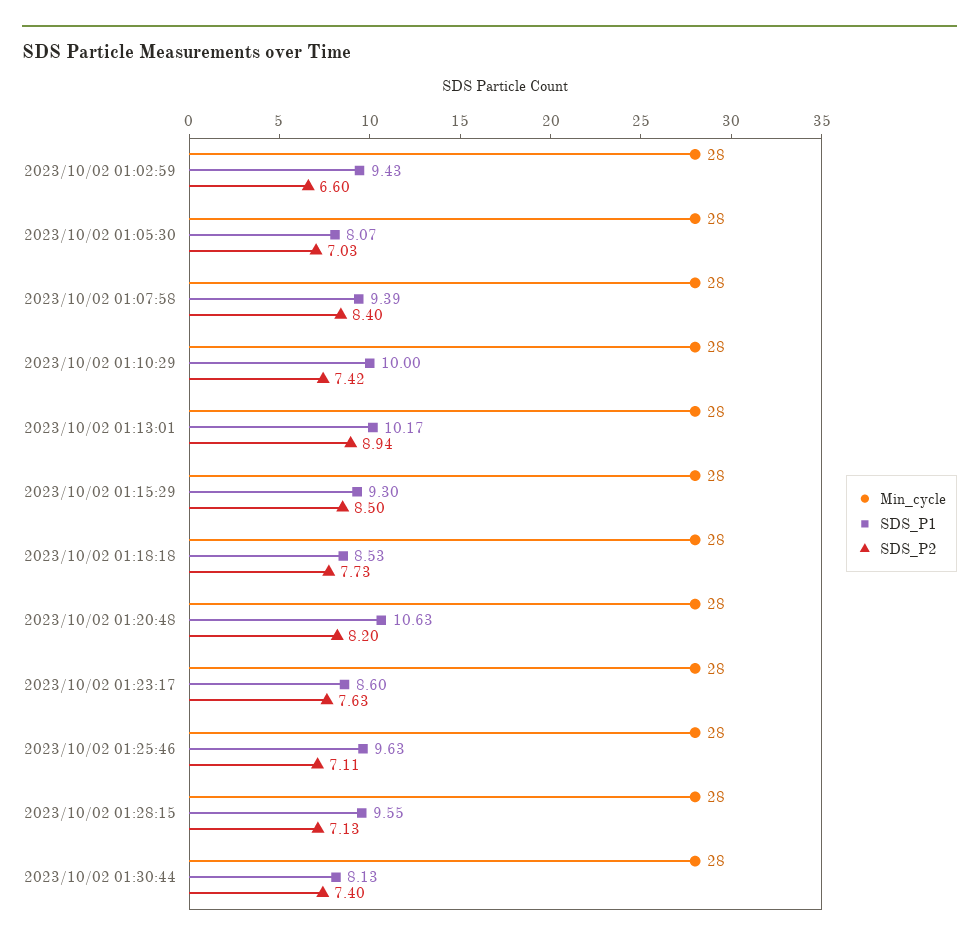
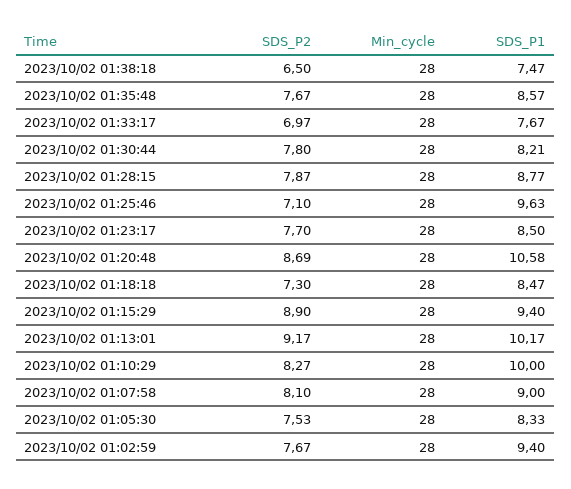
SDS_P1, 2023/10/02 01:02:59: 9.43 -> 9.4
SDS_P2, 2023/10/02 01:02:59: 6.6 -> 7.67
SDS_P1, 2023/10/02 01:05:30: 8.07 -> 8.33
SDS_P2, 2023/10/02 01:05:30: 7.03 -> 7.53
SDS_P1, 2023/10/02 01:07:58: 9.39 -> 9
SDS_P2, 2023/10/02 01:07:58: 8.4 -> 8.1
SDS_P2, 2023/10/02 01:10:29: 7.42 -> 8.27
SDS_P2, 2023/10/02 01:13:01: 8.94 -> 9.17
SDS_P1, 2023/10/02 01:15:29: 9.3 -> 9.4
SDS_P2, 2023/10/02 01:15:29: 8.5 -> 8.9
SDS_P1, 2023/10/02 01:18:18: 8.53 -> 8.47
SDS_P2, 2023/10/02 01:18:18: 7.73 -> 7.3
SDS_P1, 2023/10/02 01:20:48: 10.63 -> 10.58
SDS_P2, 2023/10/02 01:20:48: 8.2 -> 8.69
SDS_P1, 2023/10/02 01:23:17: 8.6 -> 8.5
SDS_P2, 2023/10/02 01:23:17: 7.63 -> 7.7
SDS_P2, 2023/10/02 01:25:46: 7.11 -> 7.1
SDS_P1, 2023/10/02 01:28:15: 9.55 -> 8.77
SDS_P2, 2023/10/02 01:28:15: 7.13 -> 7.87
SDS_P1, 2023/10/02 01:30:44: 8.13 -> 8.21
SDS_P2, 2023/10/02 01:30:44: 7.4 -> 7.8
SDS_P2, 2023/10/02 01:38:18: none -> 6.5
Min_cycle, 2023/10/02 01:38:18: none -> 28
SDS_P1, 2023/10/02 01:38:18: none -> 7.47
SDS_P2, 2023/10/02 01:35:48: none -> 7.67
Min_cycle, 2023/10/02 01:35:48: none -> 28
SDS_P1, 2023/10/02 01:35:48: none -> 8.57
SDS_P2, 2023/10/02 01:33:17: none -> 6.97
Min_cycle, 2023/10/02 01:33:17: none -> 28
SDS_P1, 2023/10/02 01:33:17: none -> 7.67

